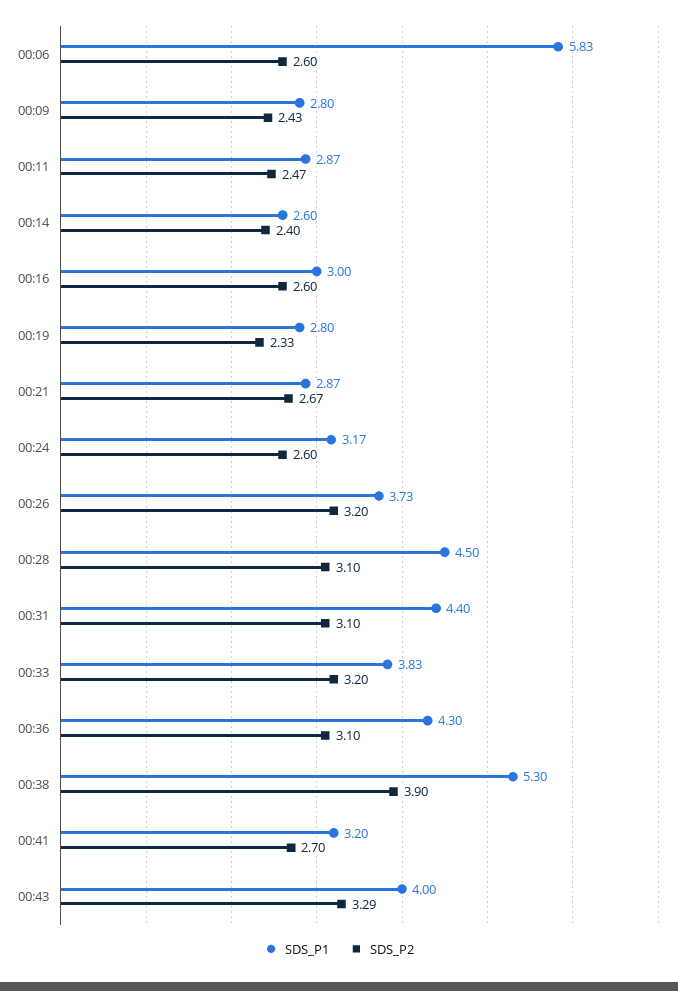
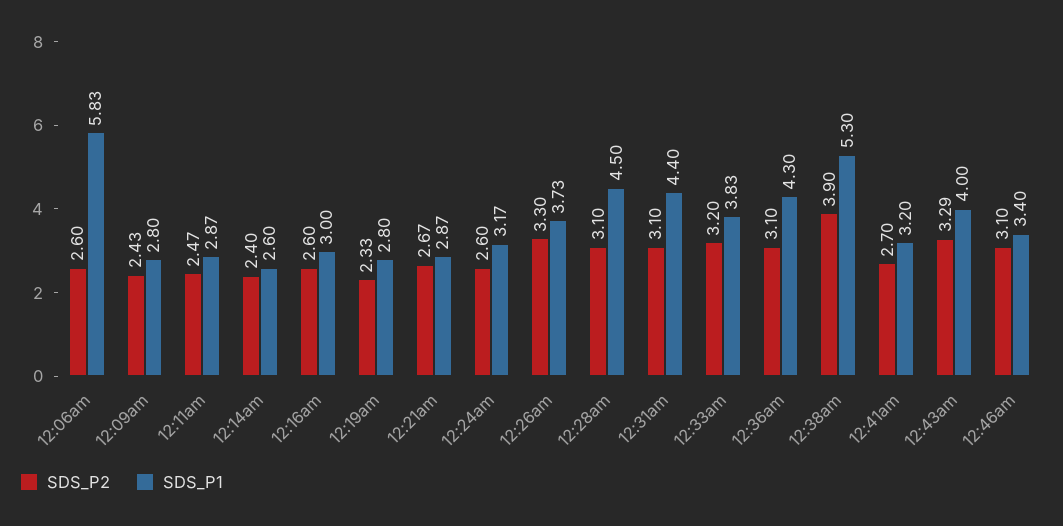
SDS_P2, 00:26: 3.2 -> 3.3
SDS_P2, 12:46am: none -> 3.1
SDS_P1, 12:46am: none -> 3.4

